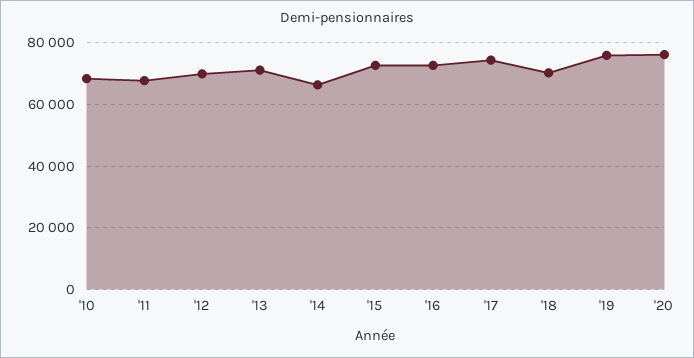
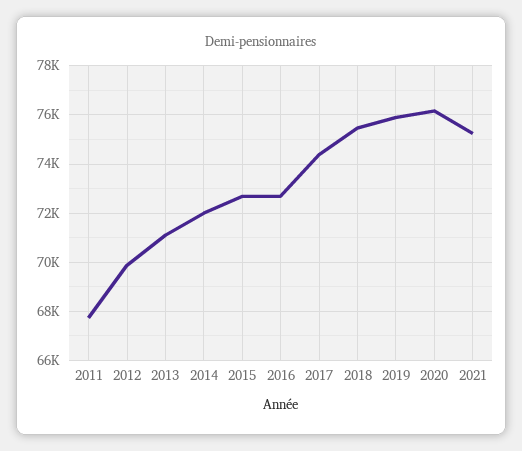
'10: 68000 -> none
'14: 66000 -> 72000
'18: 70000 -> 75500
2021: none -> 75250

